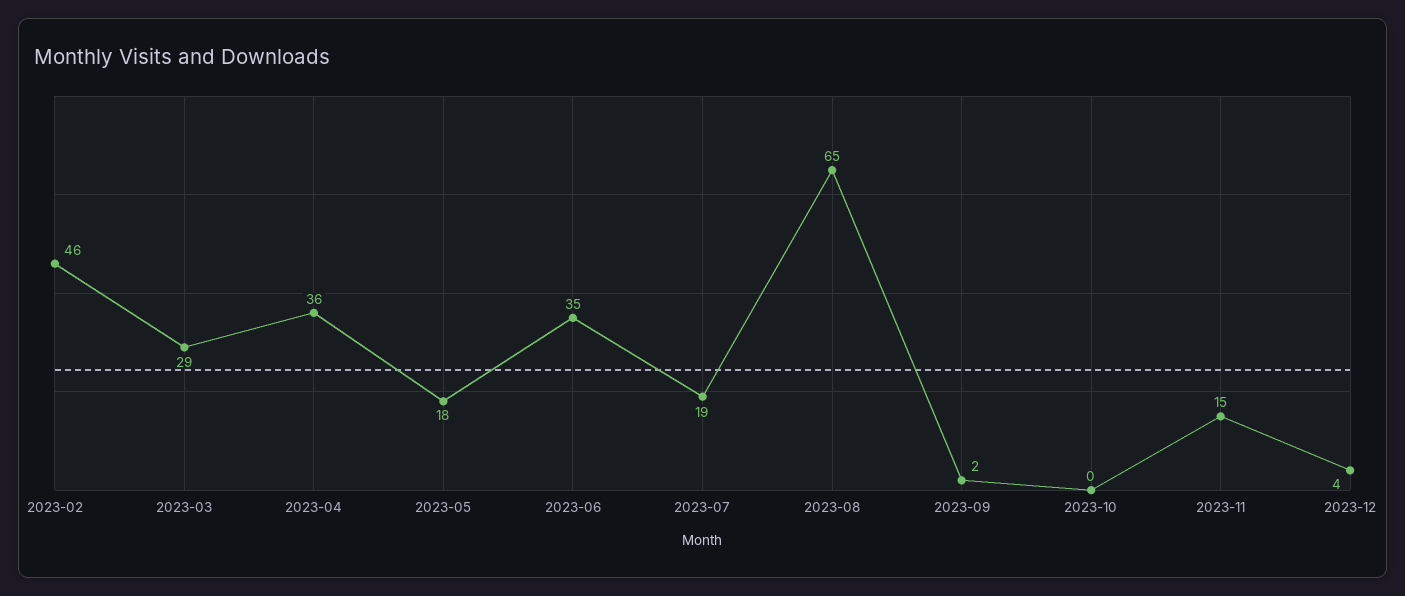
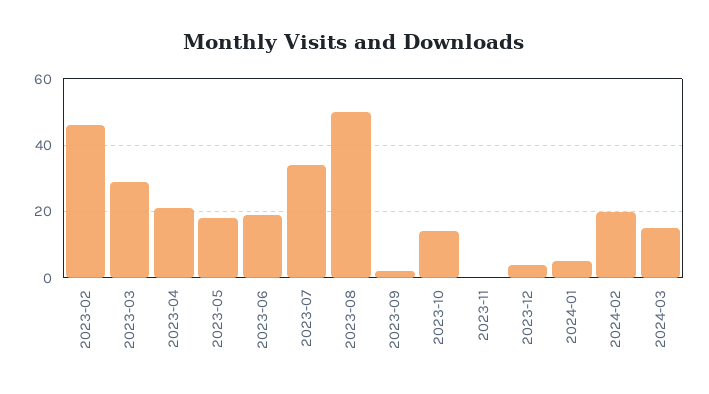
2023-04: 36 -> 20
2023-06: 35 -> 20
2023-07: 19 -> 35
2023-08: 65 -> 50
2023-10: 0 -> 15
2023-11: 15 -> 0
2024-01: none -> 5
2024-02: none -> 20
2024-03: none -> 15

